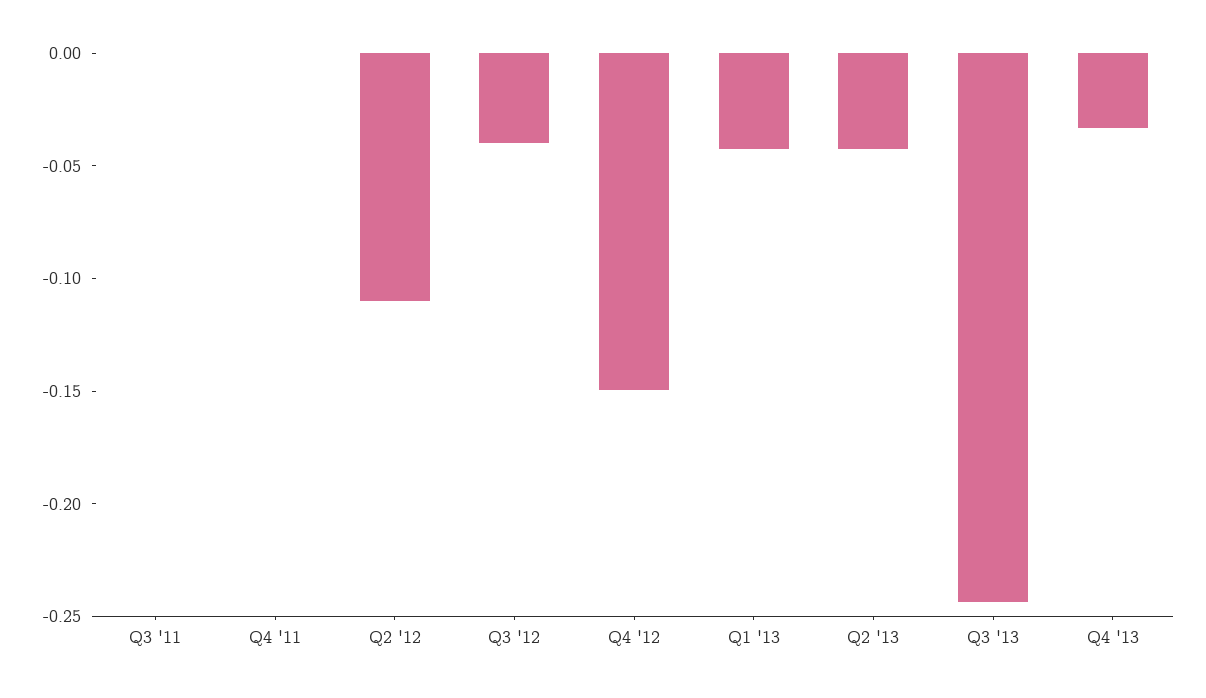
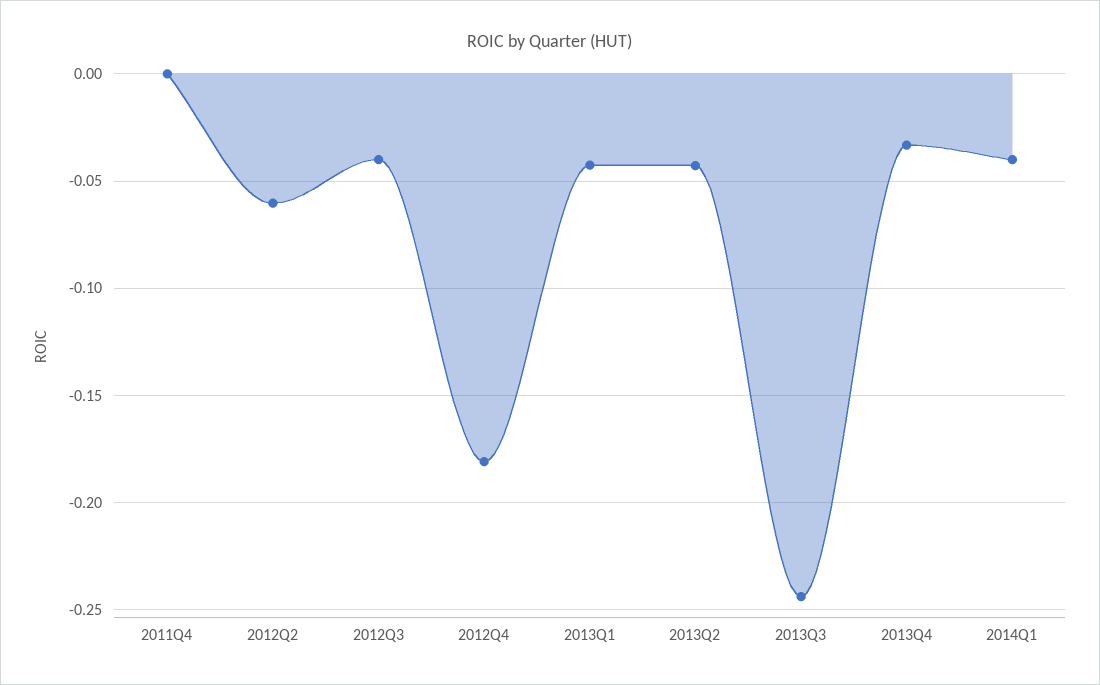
Q3 '11: 0 -> none
Q2 '12: -0.11 -> -0.06
Q4 '12: -0.15 -> -0.18
2014Q1: none -> -0.04

